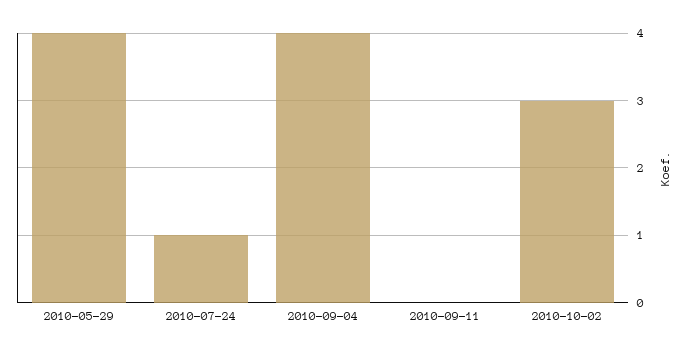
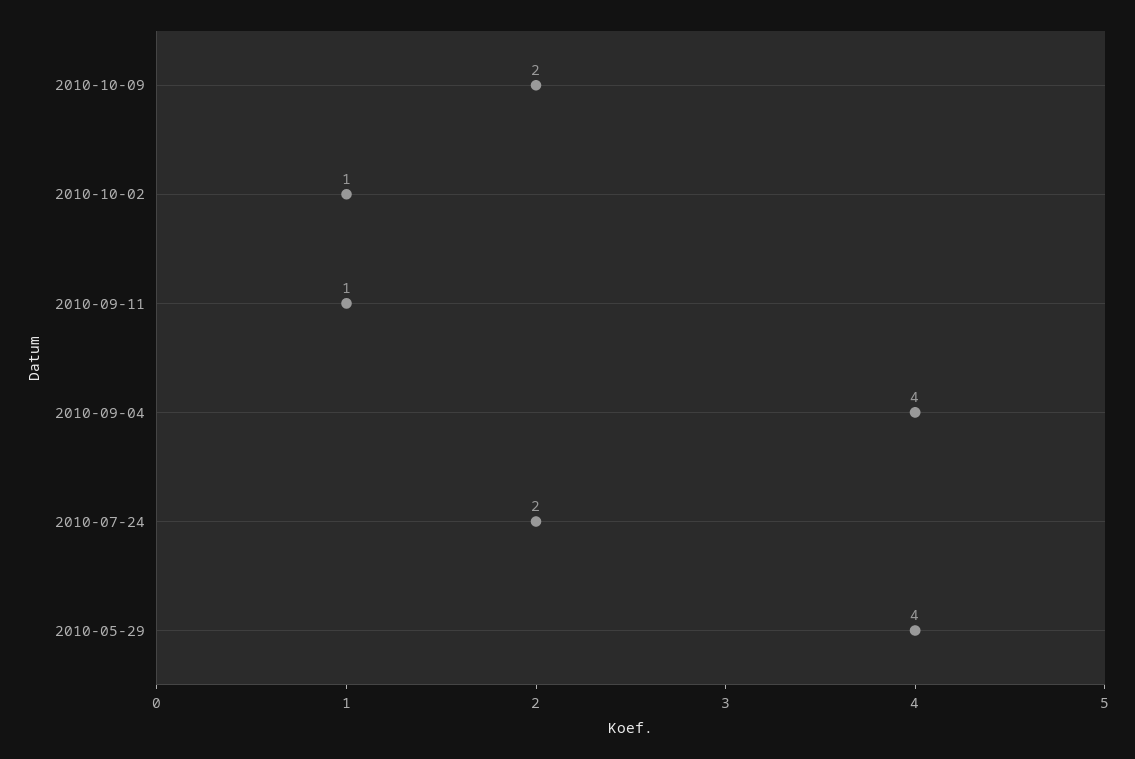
2010-07-24: 1 -> 2
2010-09-11: 0 -> 1
2010-10-02: 3 -> 1
2010-10-09: none -> 2

